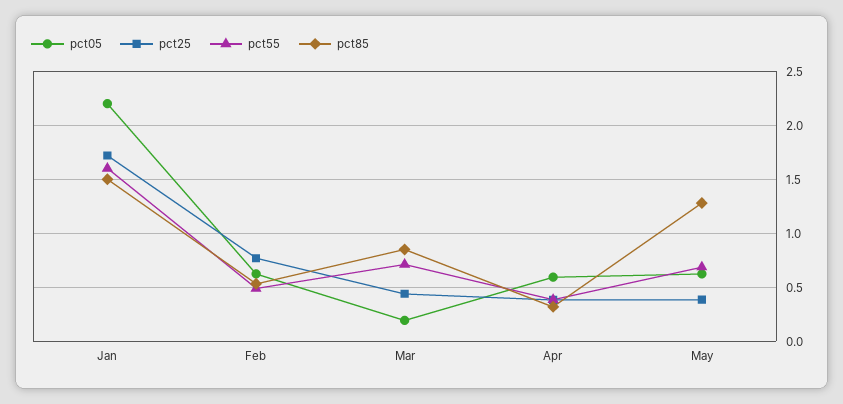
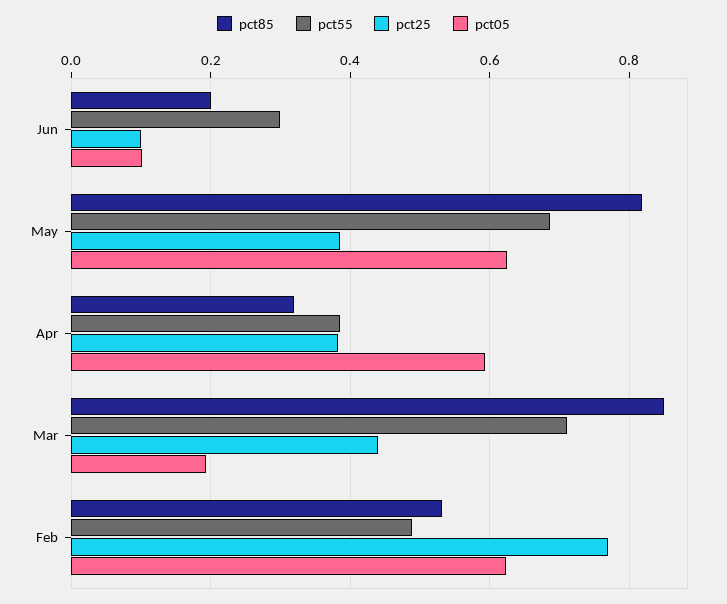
pct05, Jan: 2.2 -> none
pct25, Jan: 1.7 -> none
pct55, Jan: 1.6 -> none
pct85, Jan: 1.5 -> none
pct85, May: 1.3 -> 0.82
pct85, Jun: none -> 0.2
pct55, Jun: none -> 0.3
pct25, Jun: none -> 0.1
pct05, Jun: none -> 0.1

